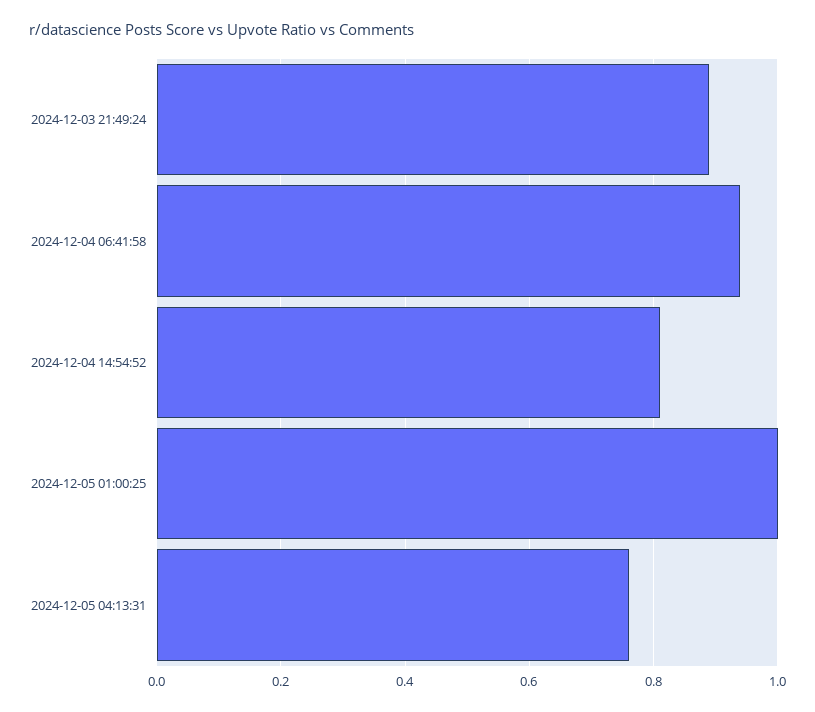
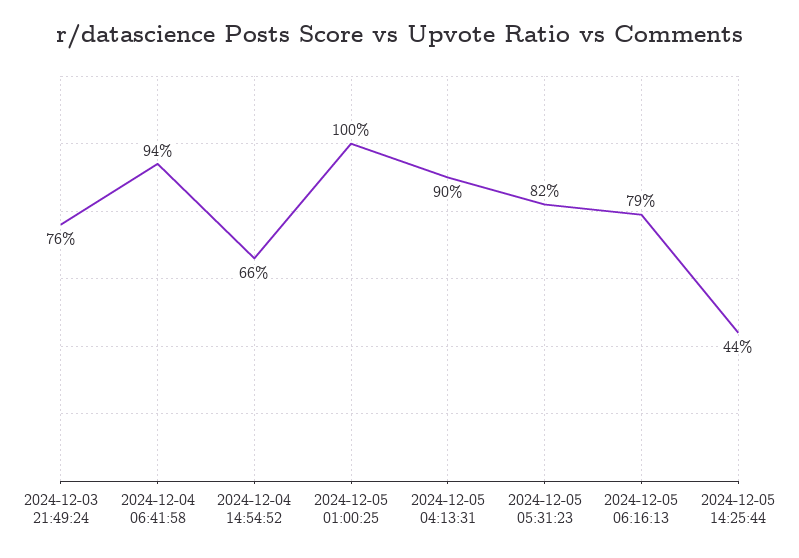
2024-12-03 21:49:24: 0.9 -> 0.76
2024-12-04 14:54:52: 0.8 -> 0.66
2024-12-05 04:13:31: 0.75 -> 0.9
2024-12-05 05:31:23: none -> 0.82
2024-12-05 06:16:13: none -> 0.79
2024-12-05 14:25:44: none -> 0.44

